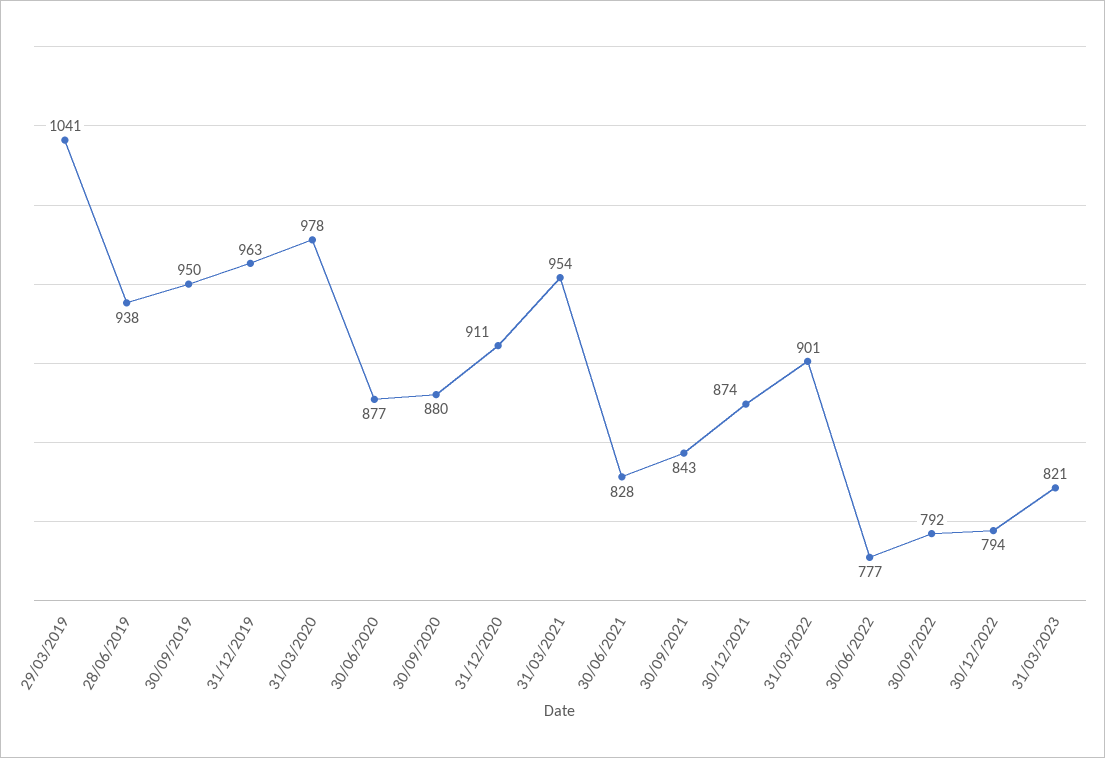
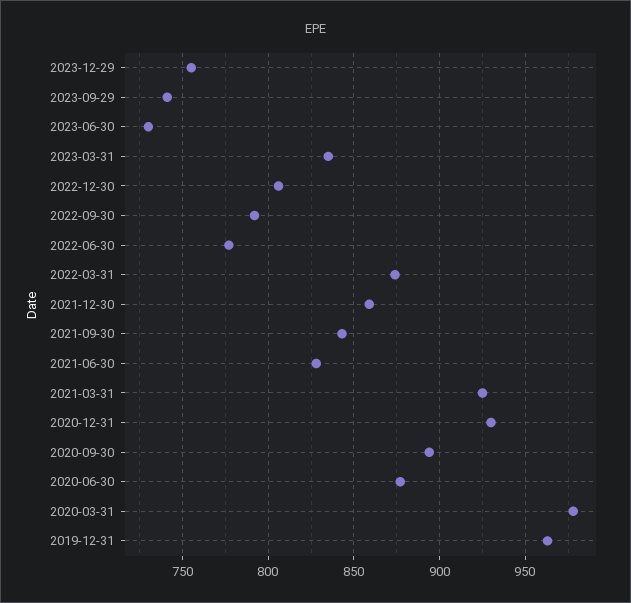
29/03/2019: 1041 -> none
28/06/2019: 938 -> none
30/09/2019: 950 -> none
30/09/2020: 880 -> 895
31/12/2020: 911 -> 930
31/03/2021: 954 -> 925
30/12/2021: 874 -> 860
31/03/2022: 901 -> 875
30/12/2022: 794 -> 805
31/03/2023: 821 -> 835
2023-12-29: none -> 755
2023-09-29: none -> 740
2023-06-30: none -> 730

